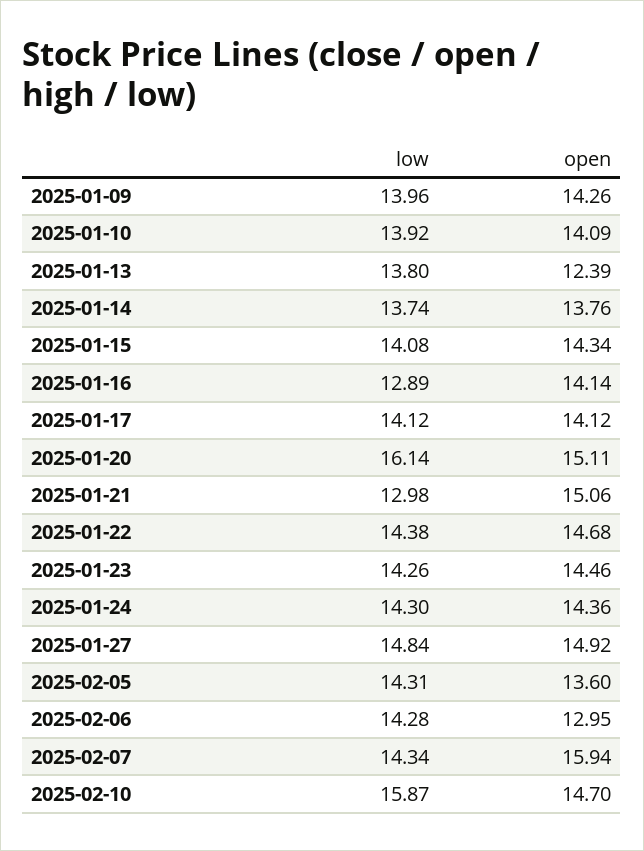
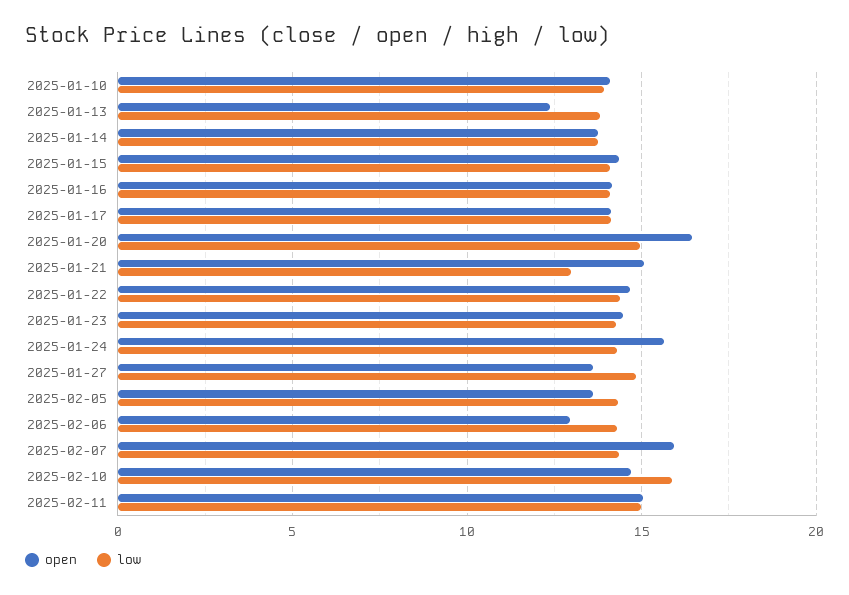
low, 2025-01-09: 13.96 -> none
open, 2025-01-09: 14.26 -> none
low, 2025-01-16: 12.89 -> 14
low, 2025-01-20: 16.14 -> 15
open, 2025-01-20: 15.11 -> 16.5
open, 2025-01-24: 14.36 -> 15.5
open, 2025-01-27: 14.92 -> 13.5
open, 2025-02-11: none -> 15
low, 2025-02-11: none -> 15

